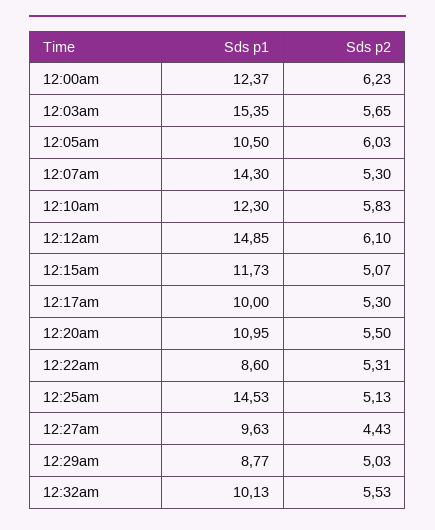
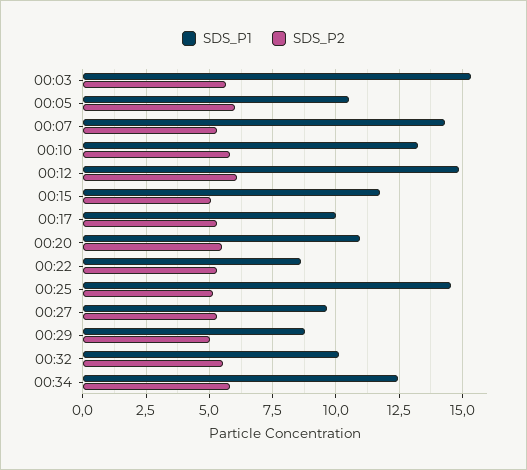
Sds p1, 12:00am: 12.37 -> none
Sds p2, 12:00am: 6.23 -> none
Sds p1, 12:10am: 12.3 -> 13.25
Sds p2, 12:27am: 4.43 -> 5.25
Sds p1, 00:34: none -> 12.5
Sds p2, 00:34: none -> 5.75

